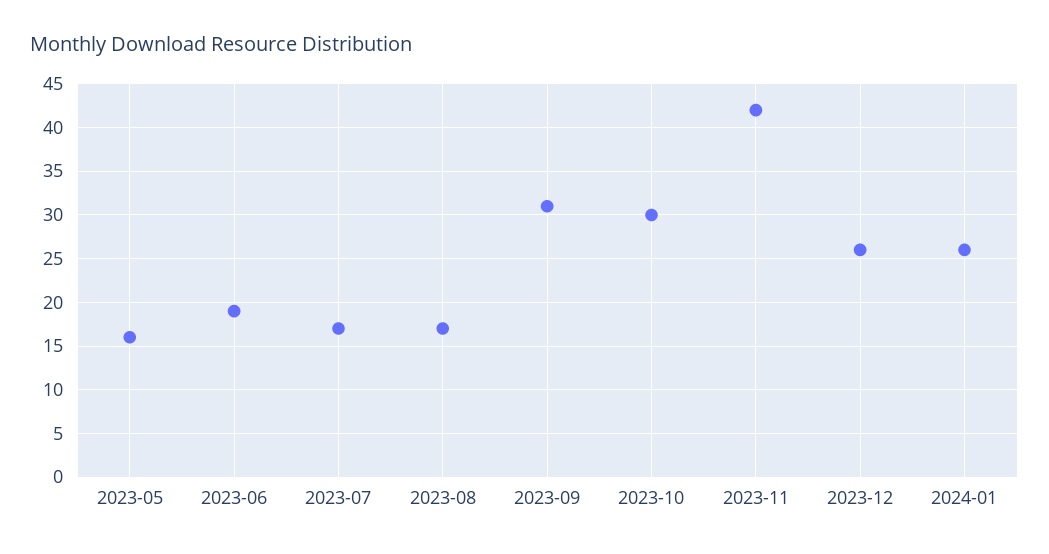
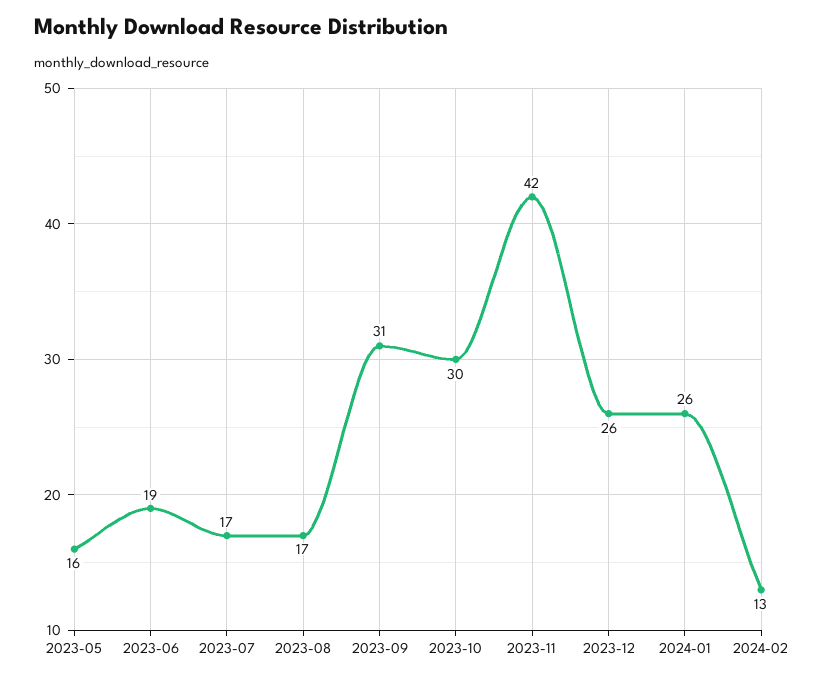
2024-02: none -> 13

